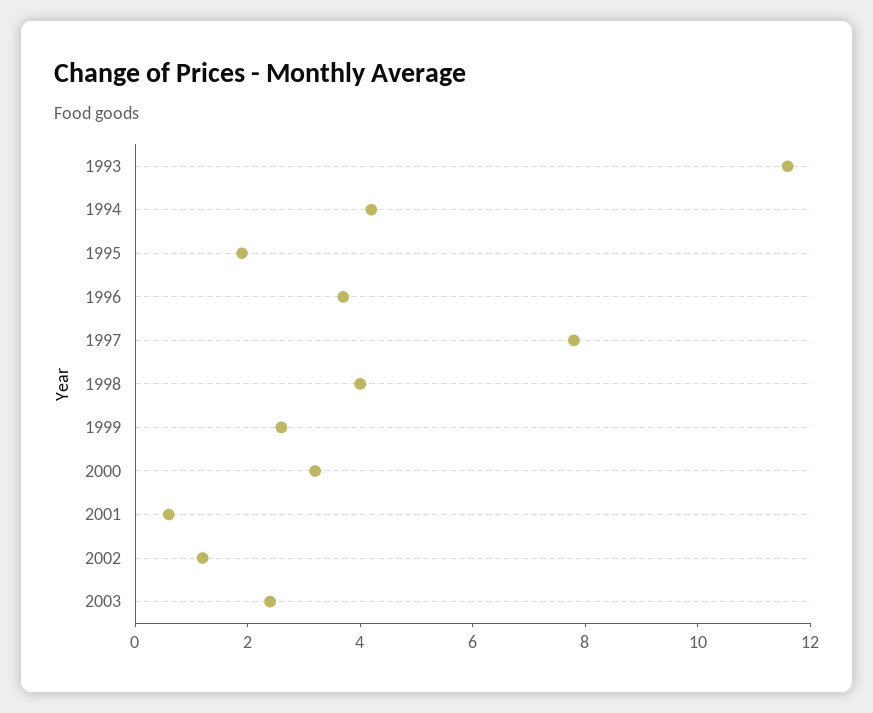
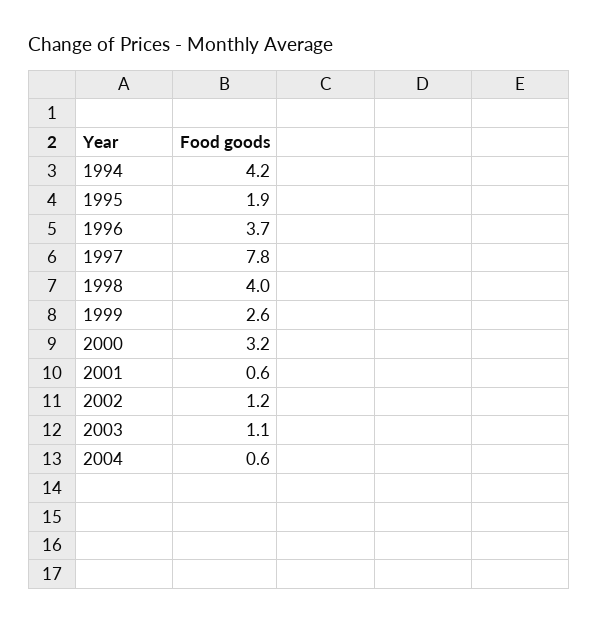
1993: 11.5 -> none
2003: 2.5 -> 1.1
2004: none -> 0.6

